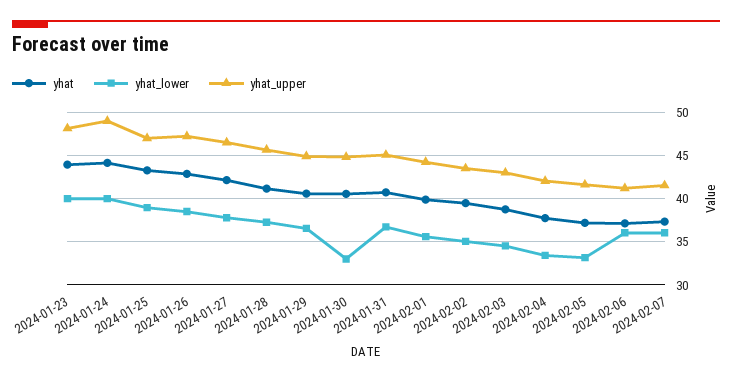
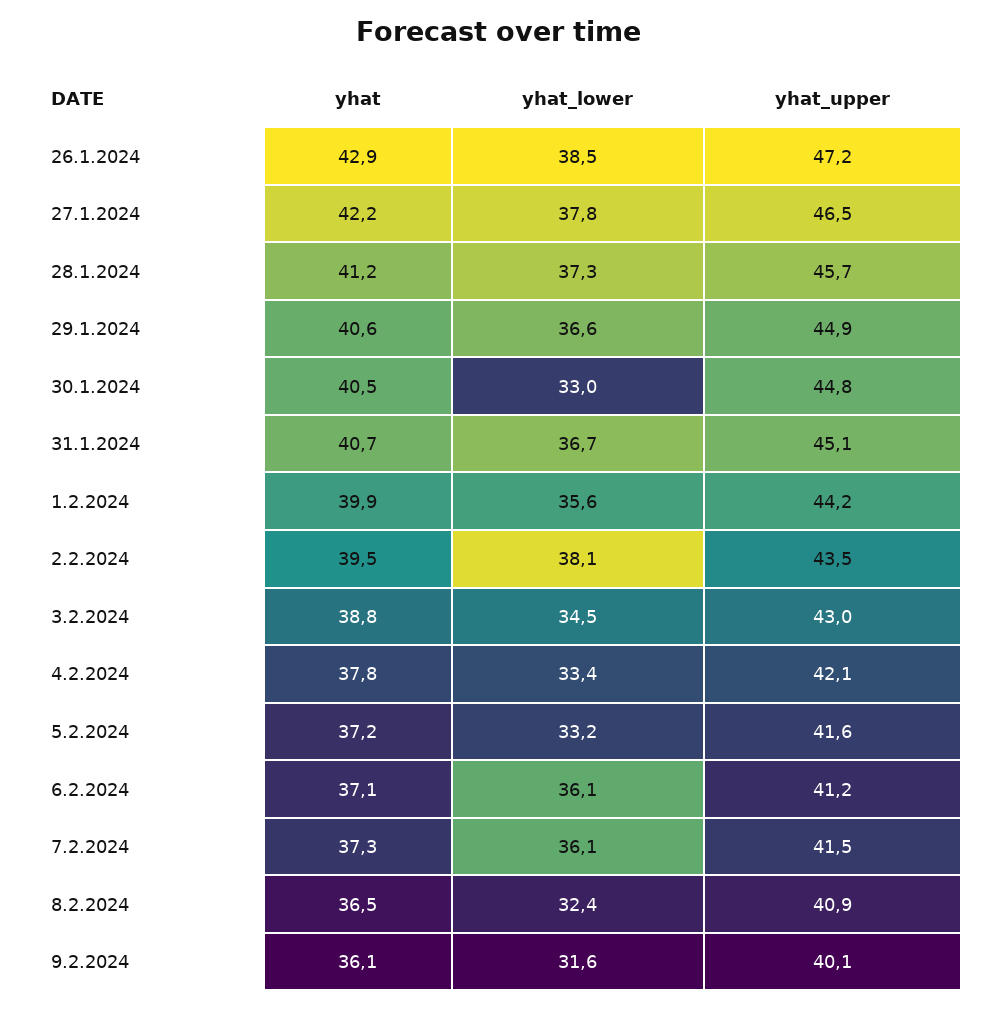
yhat, 2024-01-23: 44 -> none
yhat_lower, 2024-01-23: 40 -> none
yhat_upper, 2024-01-23: 48 -> none
yhat, 2024-01-24: 44 -> none
yhat_lower, 2024-01-24: 40 -> none
yhat_upper, 2024-01-24: 49 -> none
yhat, 2024-01-25: 43 -> none
yhat_lower, 2024-01-25: 39 -> none
yhat_upper, 2024-01-25: 47 -> none
yhat_lower, 2024-02-02: 35 -> 38.1
yhat, 8.2.2024: none -> 36.5
yhat_lower, 8.2.2024: none -> 32.4
yhat_upper, 8.2.2024: none -> 40.9
yhat, 9.2.2024: none -> 36.1
yhat_lower, 9.2.2024: none -> 31.6
yhat_upper, 9.2.2024: none -> 40.1

